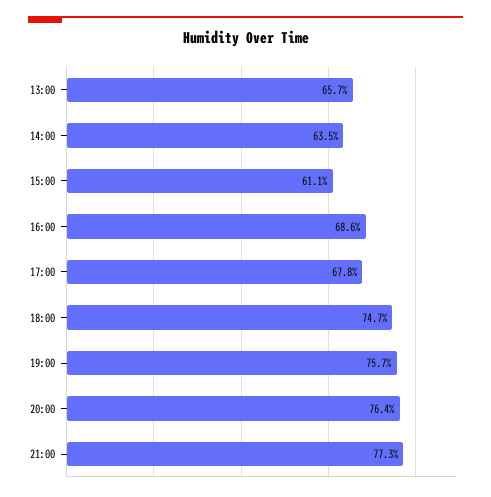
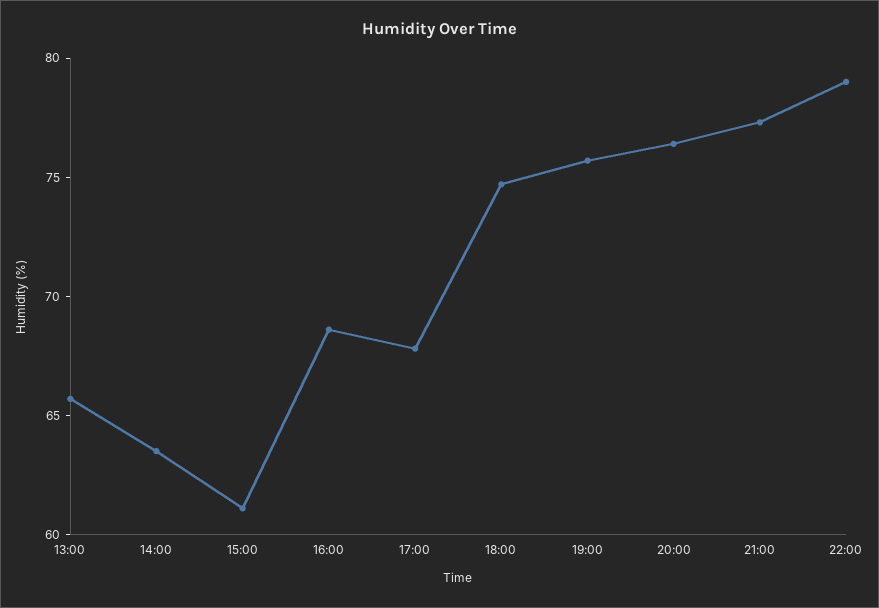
22:00: none -> 79

